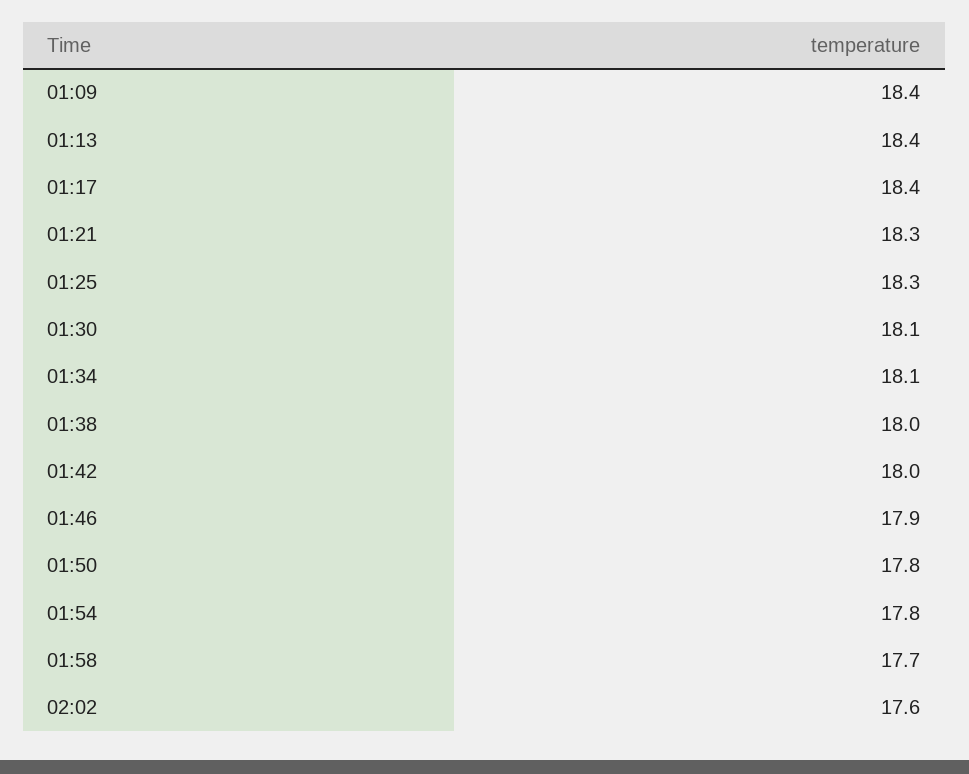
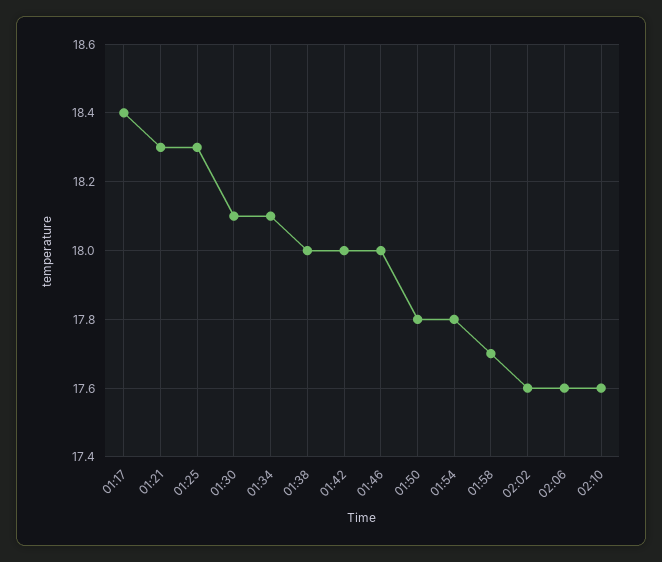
01:09: 18.4 -> none
01:13: 18.4 -> none
01:46: 17.9 -> 18
02:06: none -> 17.6
02:10: none -> 17.6

